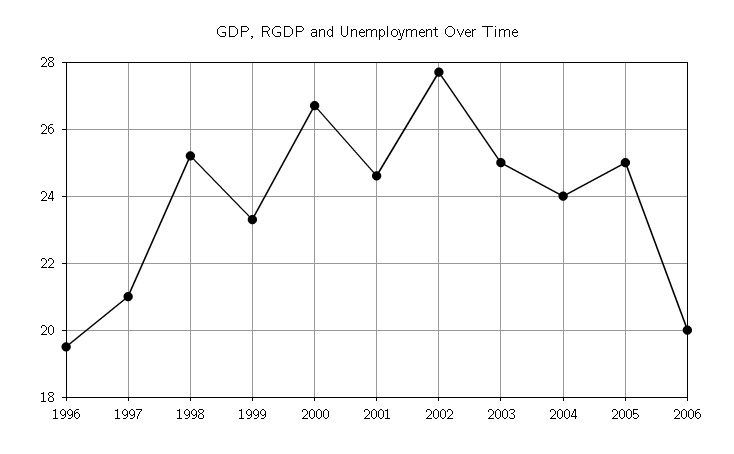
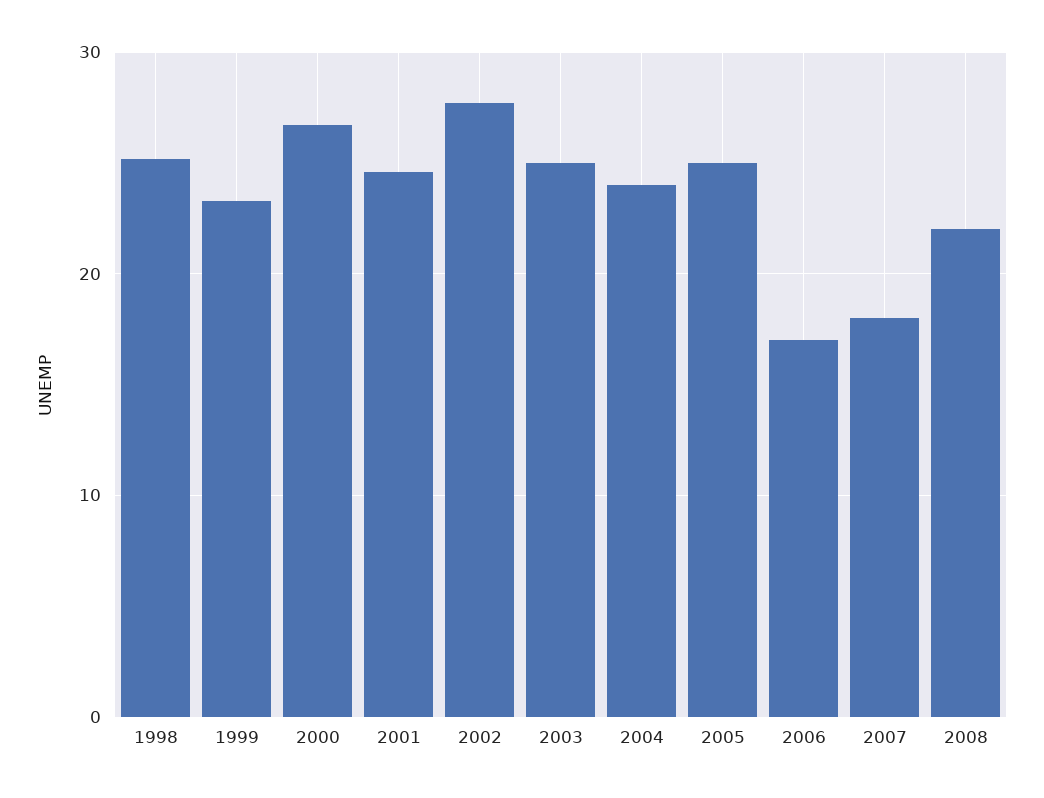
1996: 19.5 -> none
1997: 21 -> none
2006: 20 -> 17
2007: none -> 18
2008: none -> 22

